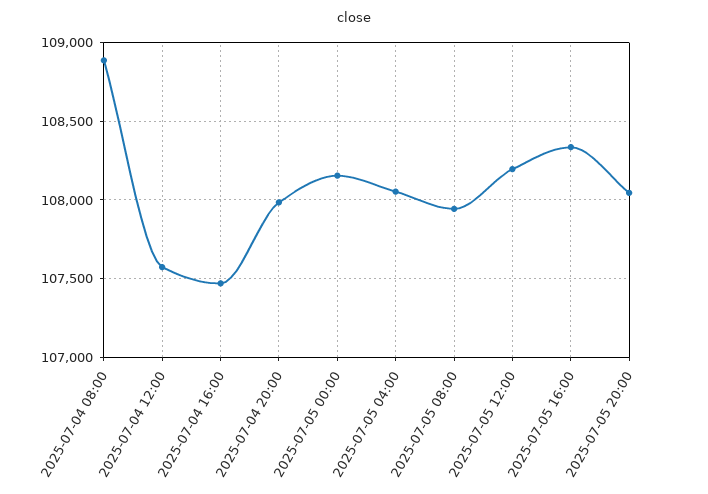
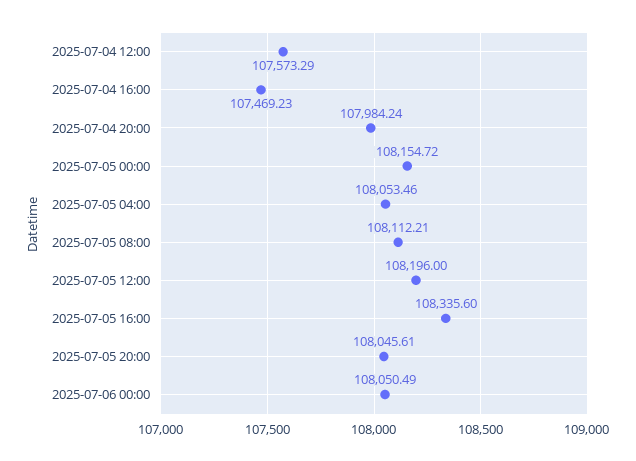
2025-07-04 08:00: 108900 -> none
2025-07-05 08:00: 107950 -> 108112.21
2025-07-06 00:00: none -> 108050.49

